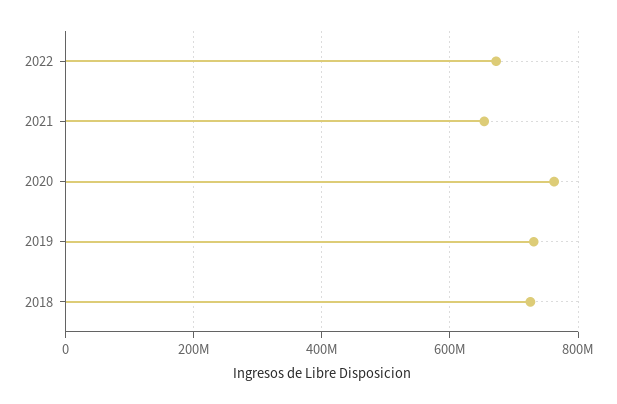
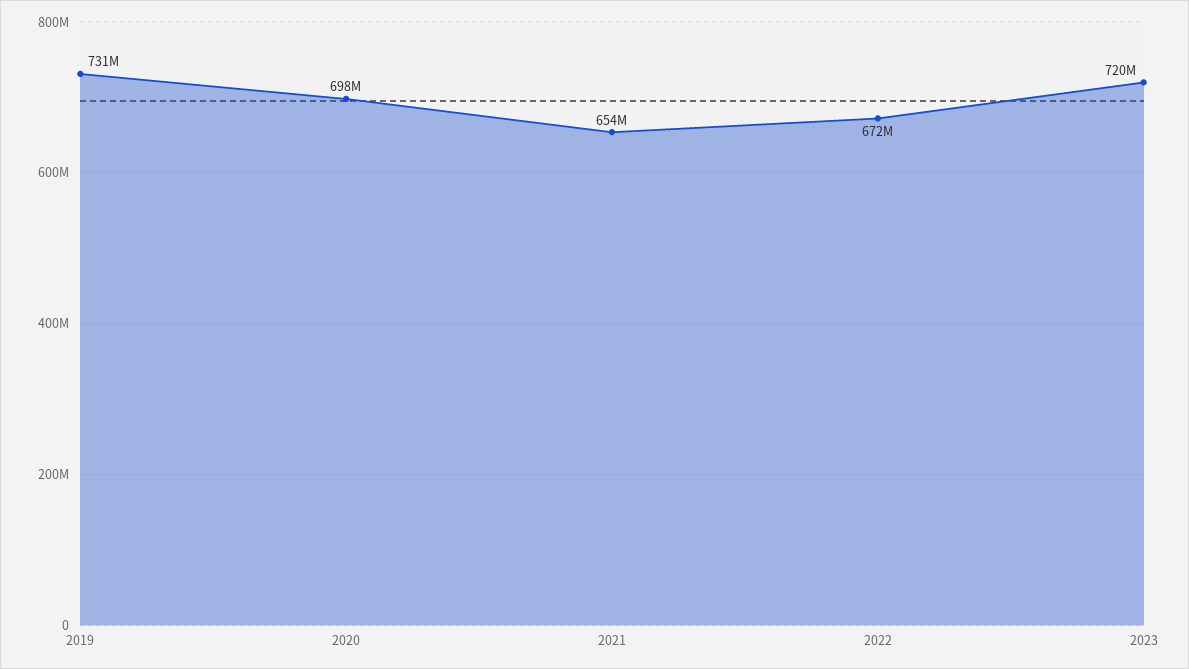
2020: 760000000 -> 698000000
2018: 720000000 -> none
2023: none -> 720000000

